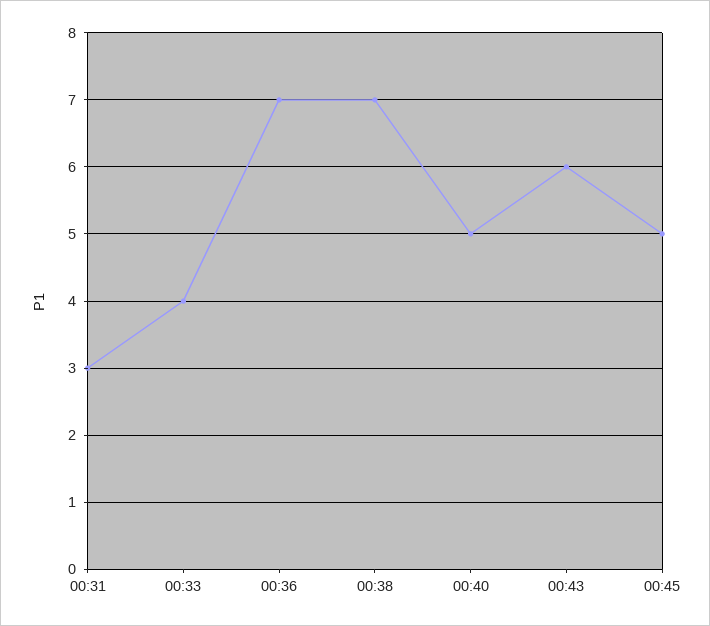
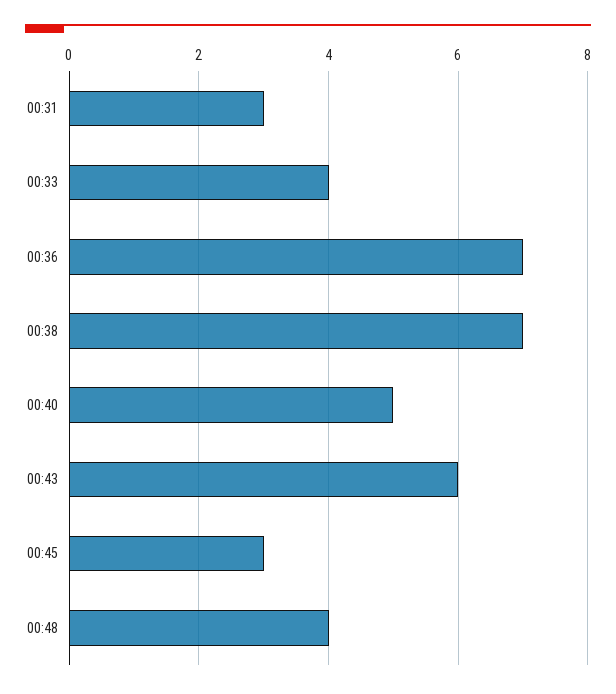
00:45: 5 -> 3
00:48: none -> 4

